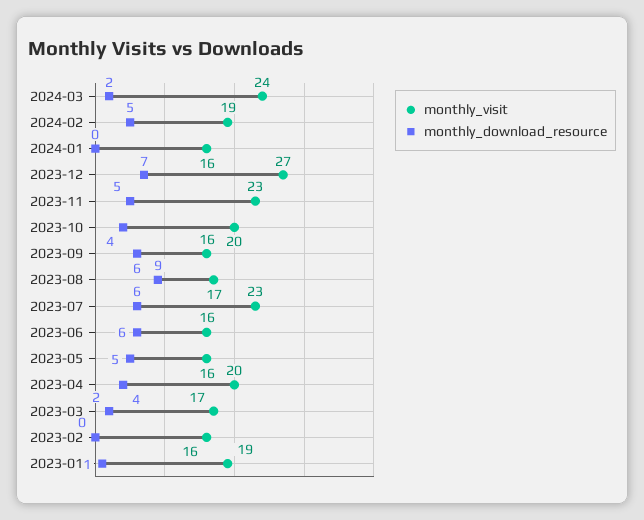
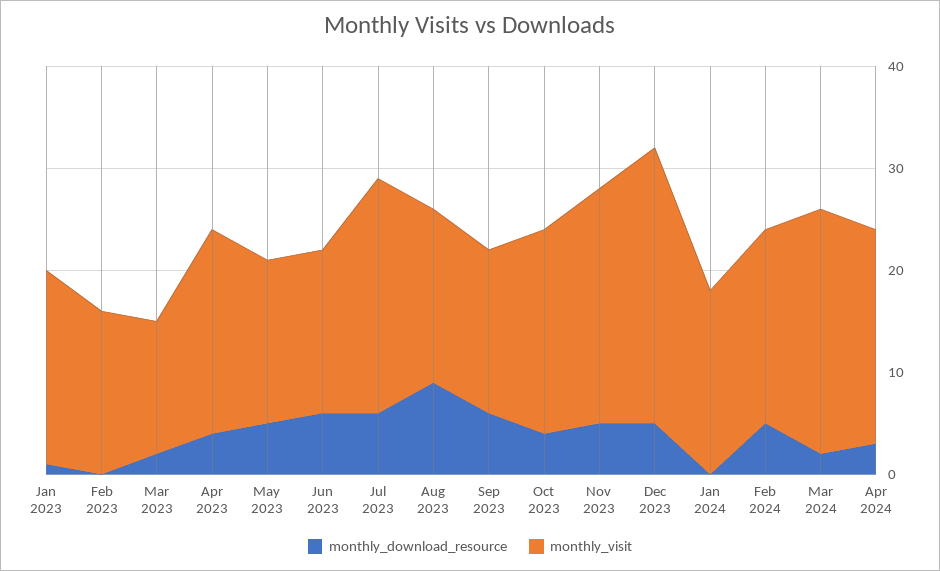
monthly_visit, 2024-01: 16 -> 18
monthly_download_resource, 2023-12: 7 -> 5
monthly_visit, 2023-03: 17 -> 13
monthly_download_resource, Apr 2024: none -> 3
monthly_visit, Apr 2024: none -> 21

